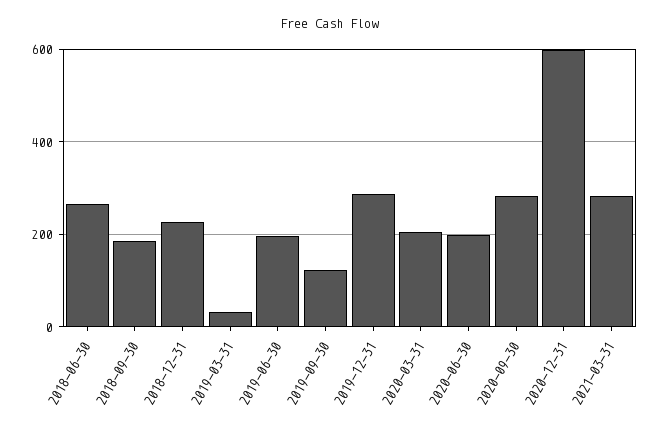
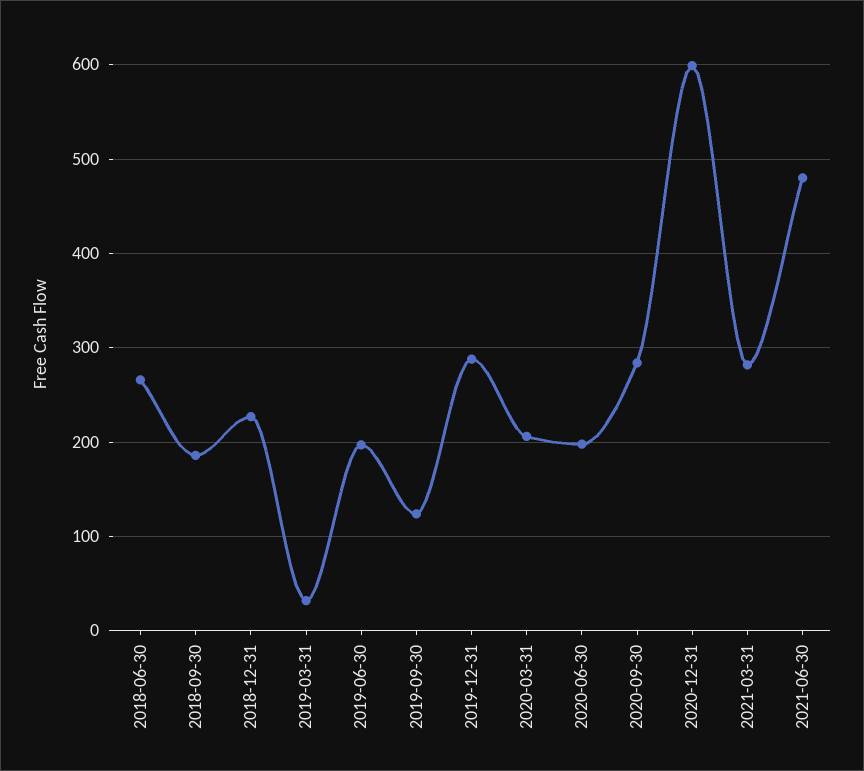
2021-06-30: none -> 480

